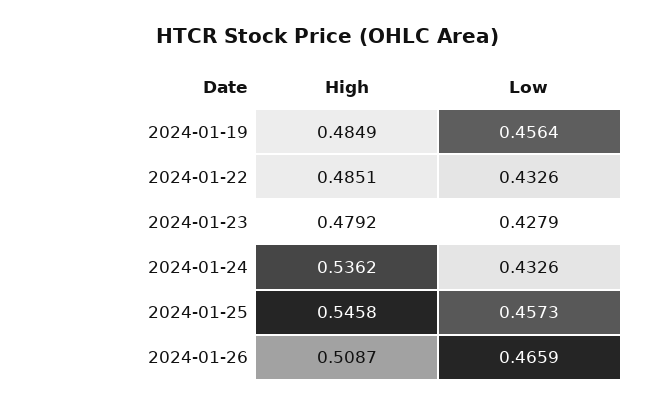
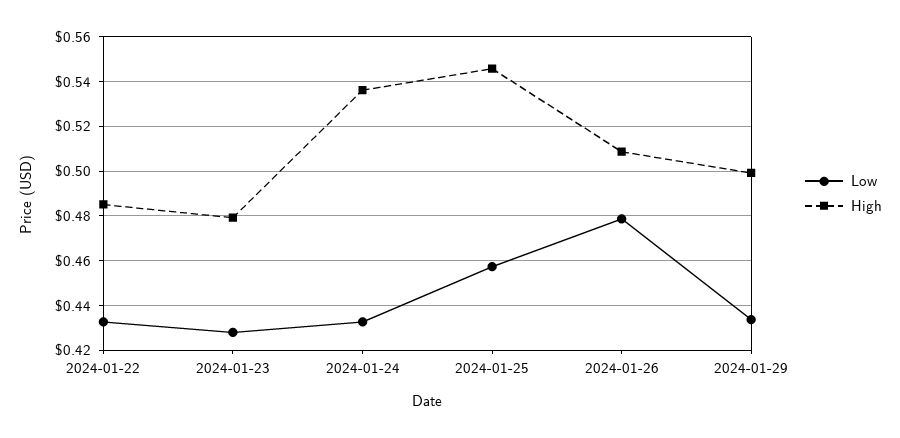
High, 2024-01-19: 0.4849 -> none
Low, 2024-01-19: 0.4564 -> none
Low, 2024-01-26: 0.4659 -> 0.48
Low, 2024-01-29: none -> 0.435
High, 2024-01-29: none -> 0.5

